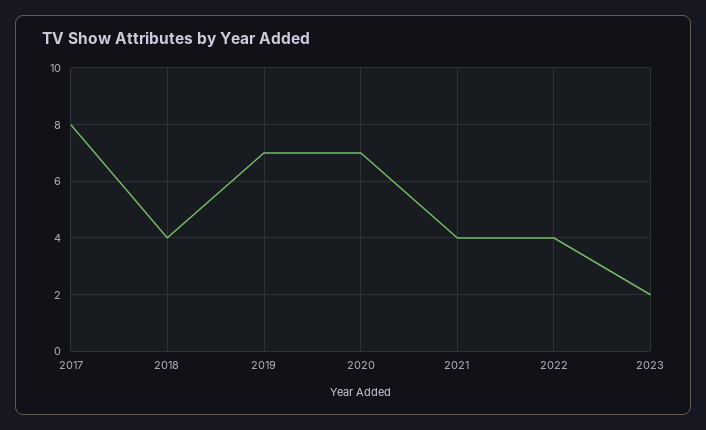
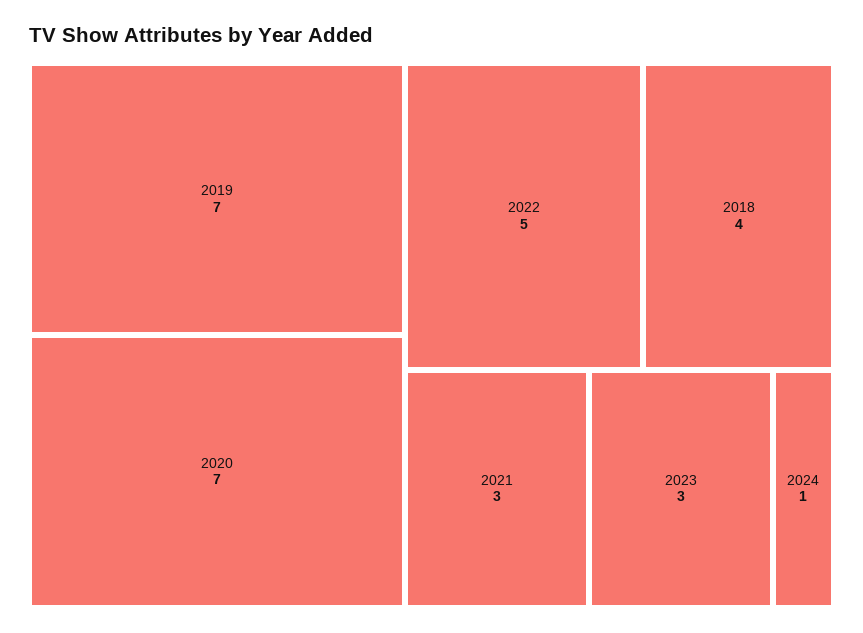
2017: 8 -> none
2021: 4 -> 3
2022: 4 -> 5
2023: 2 -> 3
2024: none -> 1

